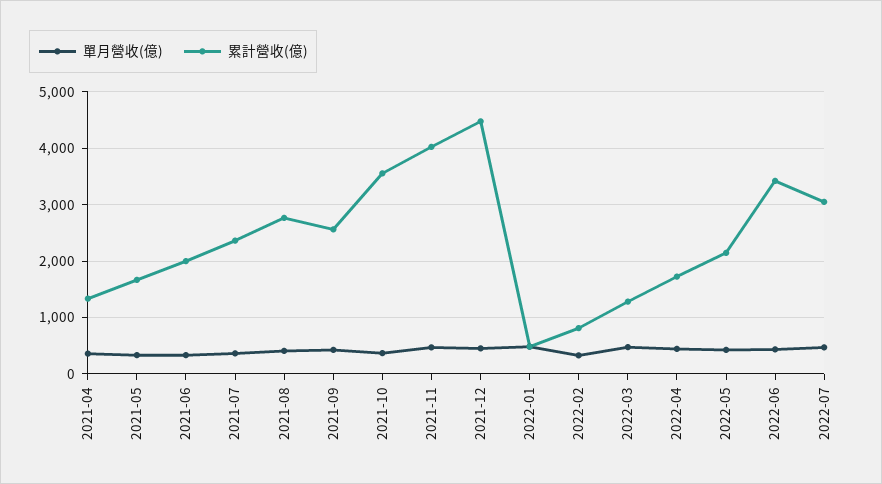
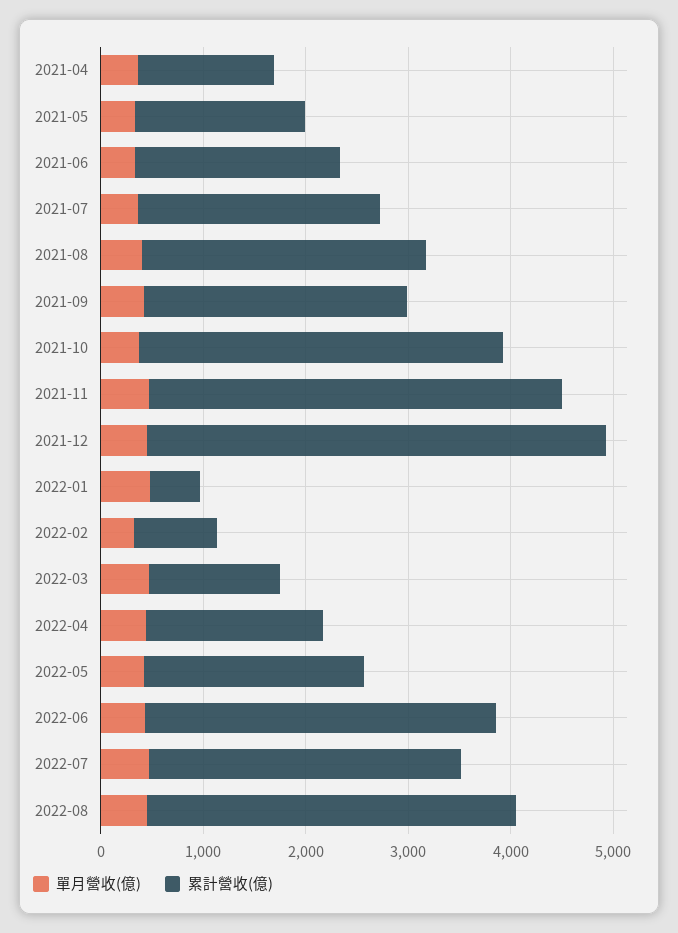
單月營收(億), 2022-08: none -> 400
累計營收(億), 2022-08: none -> 3600

